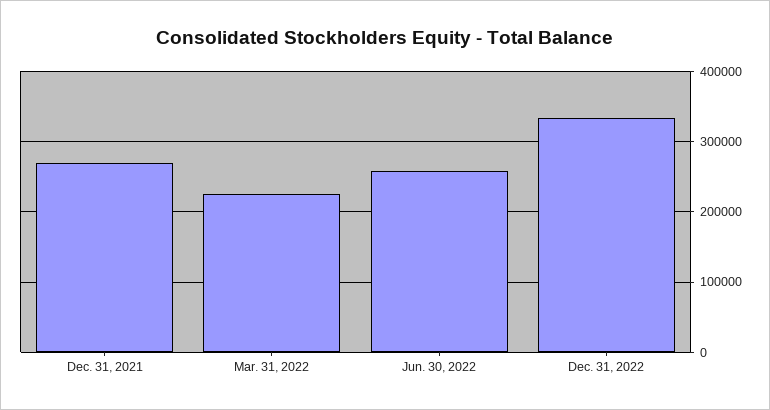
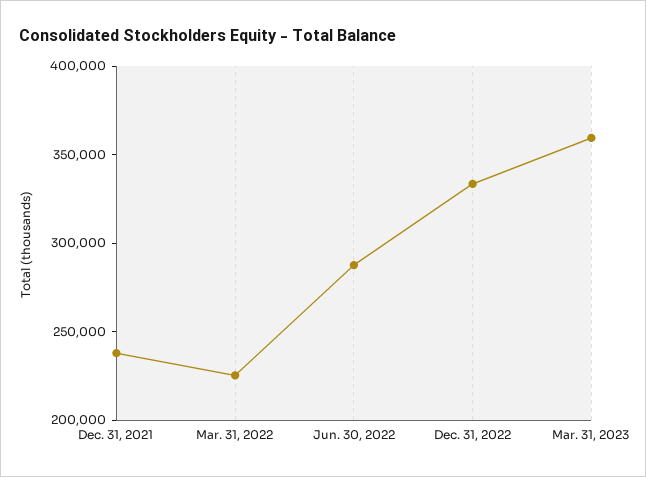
Dec. 31, 2021: 270000 -> 240000
Jun. 30, 2022: 260000 -> 290000
Mar. 31, 2023: none -> 360000

